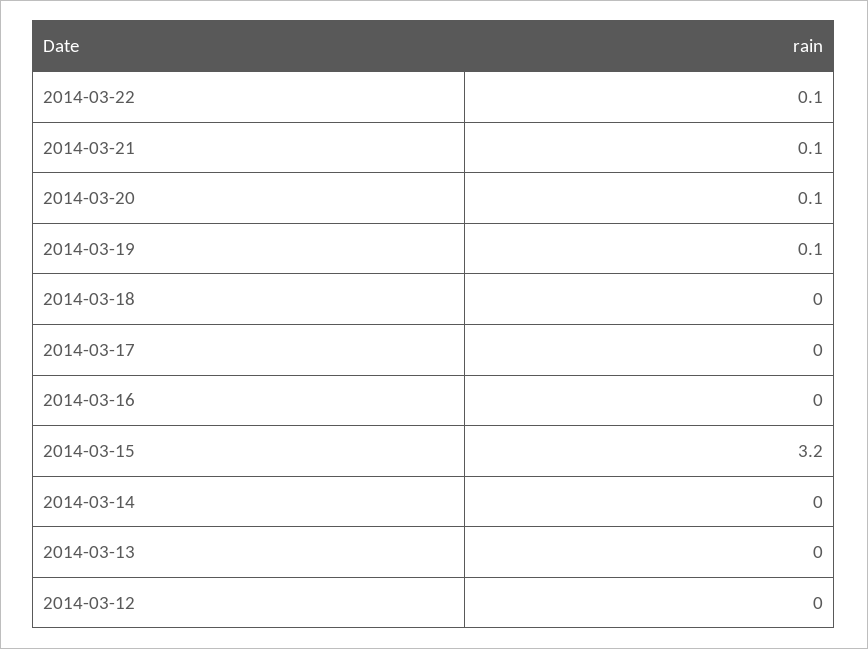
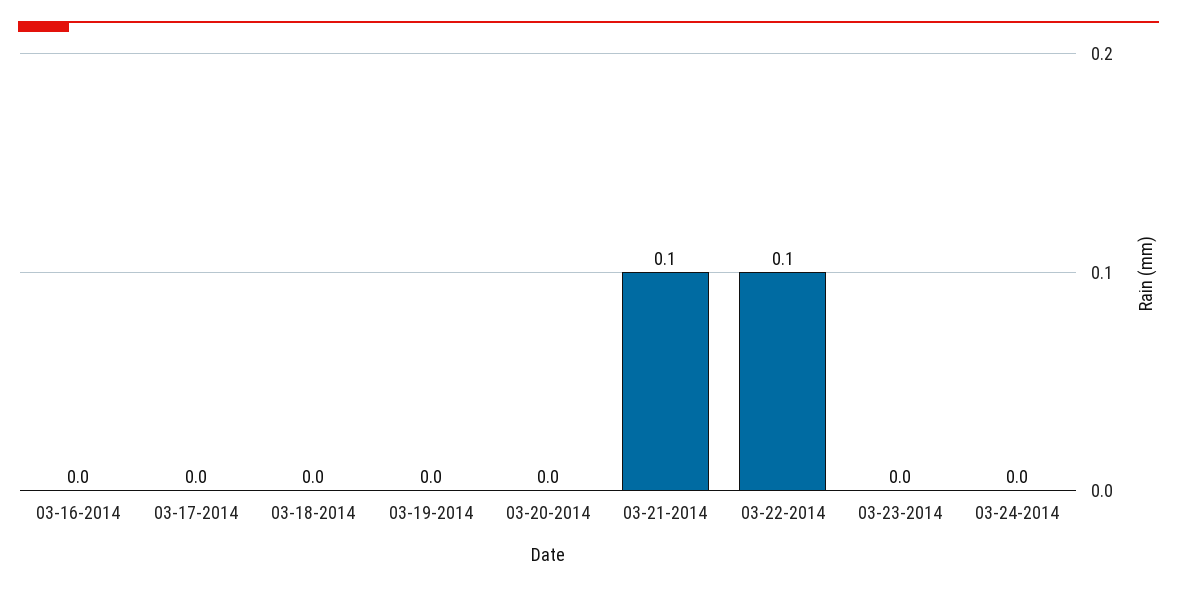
2014-03-20: 0.1 -> 0
2014-03-19: 0.1 -> 0
2014-03-15: 3.2 -> none
2014-03-14: 0 -> none
2014-03-13: 0 -> none
2014-03-12: 0 -> none
03-23-2014: none -> 0
03-24-2014: none -> 0

